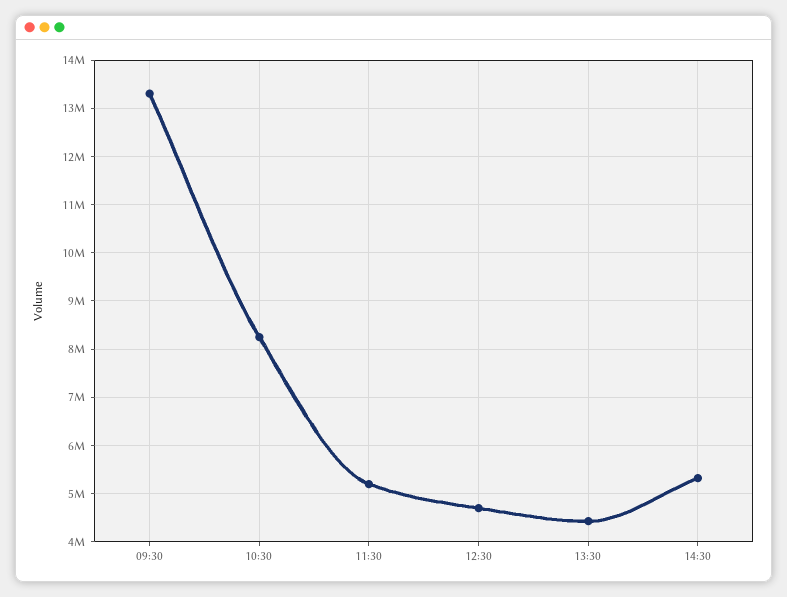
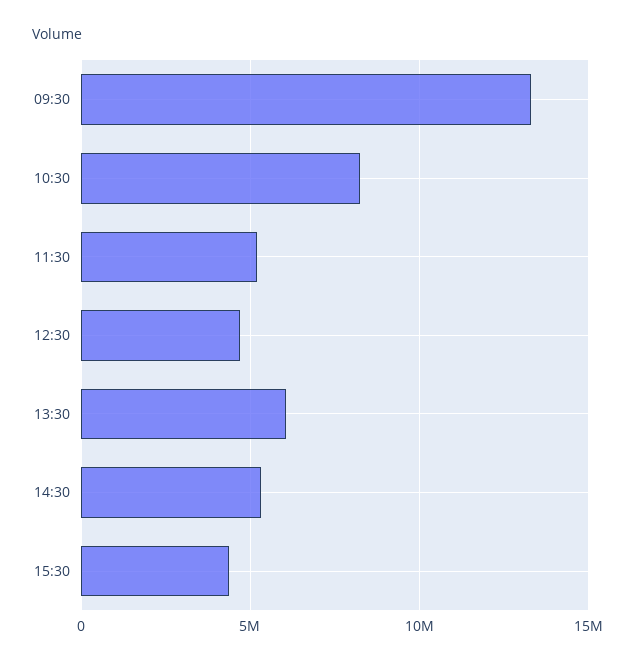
13:30: 4400000 -> 6000000
15:30: none -> 4500000

